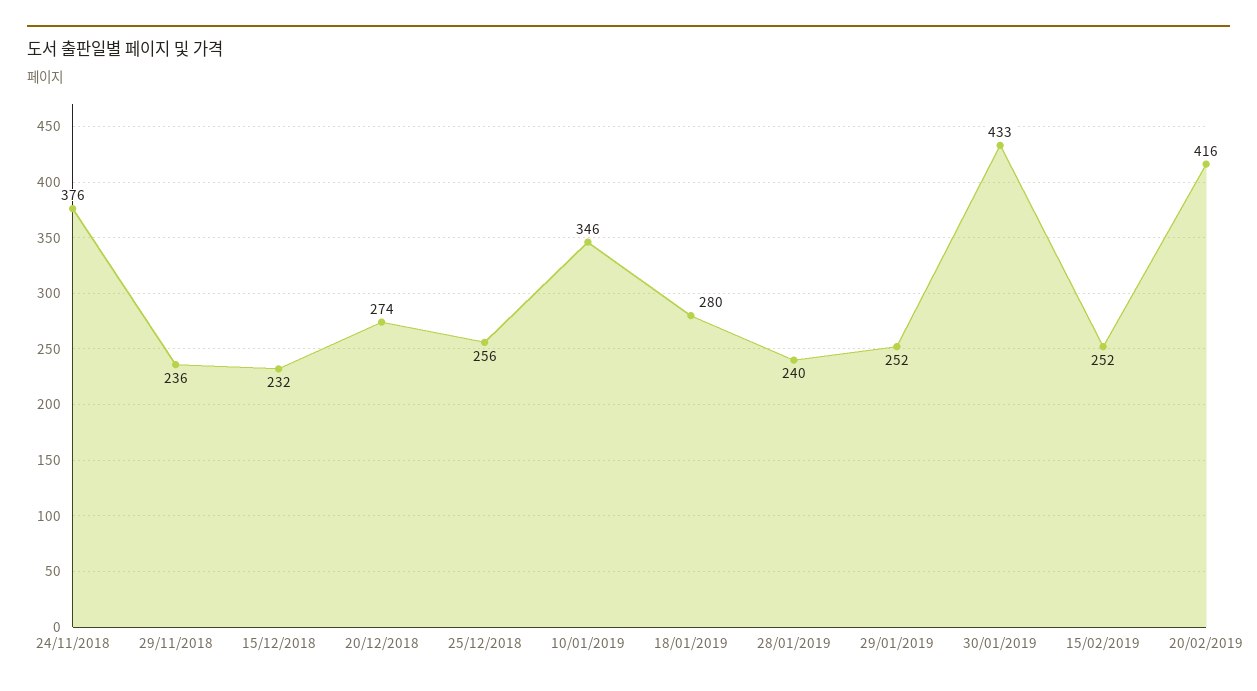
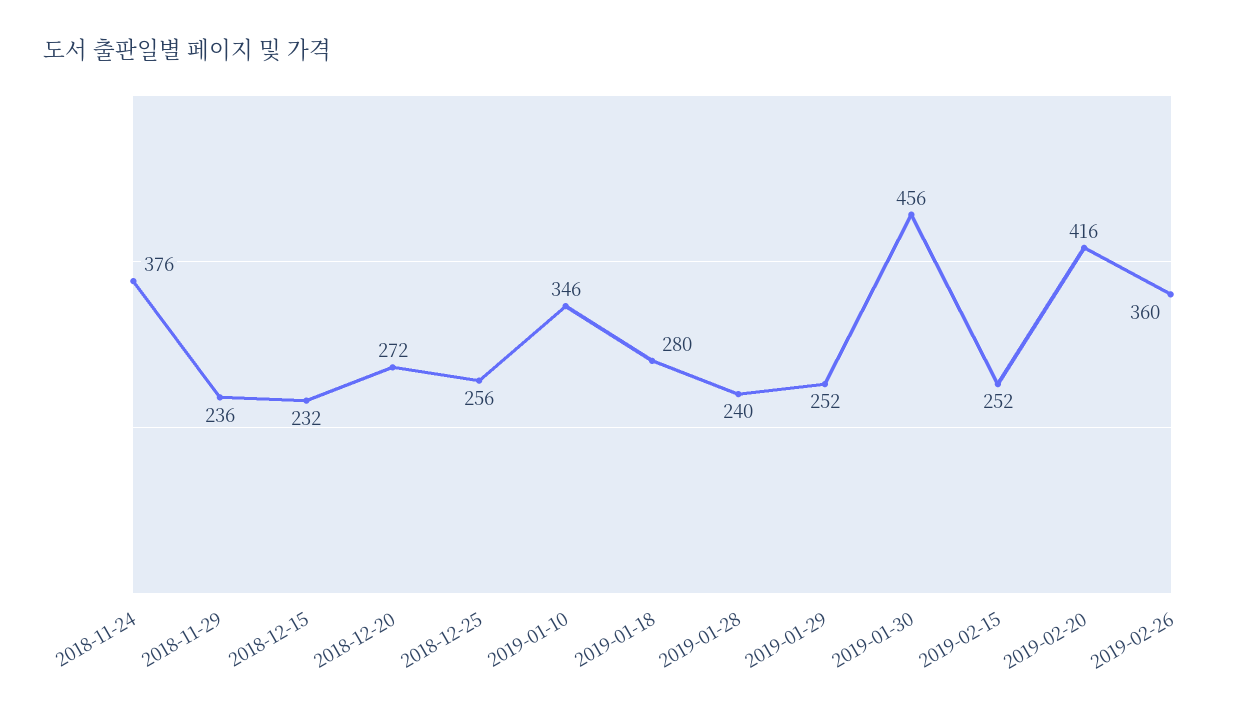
20/12/2018: 274 -> 272
30/01/2019: 433 -> 456
2019-02-26: none -> 360

